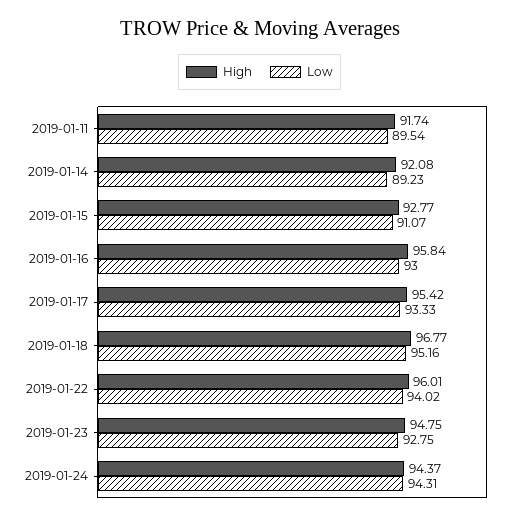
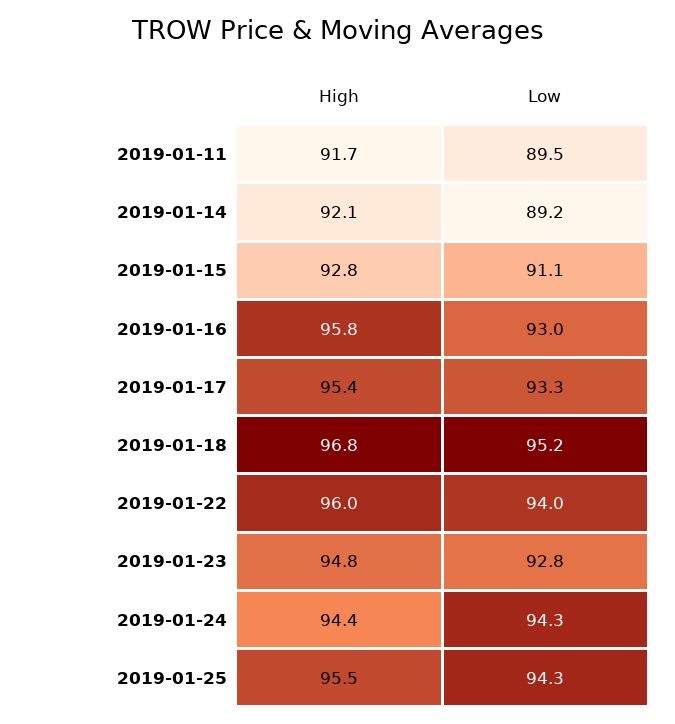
High, 2019-01-25: none -> 95.5
Low, 2019-01-25: none -> 94.3

